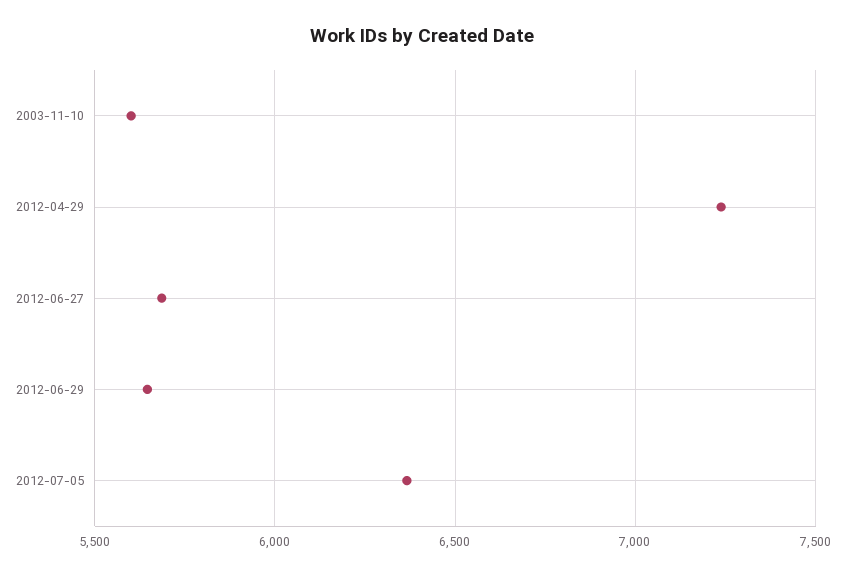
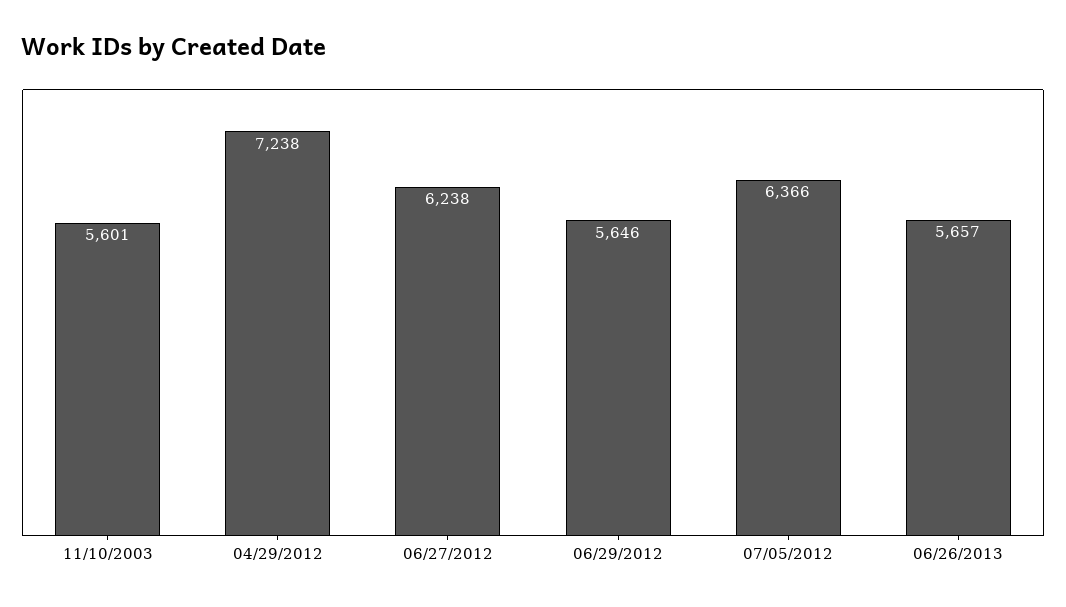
2012-06-27: 5700 -> 6238
06/26/2013: none -> 5657

